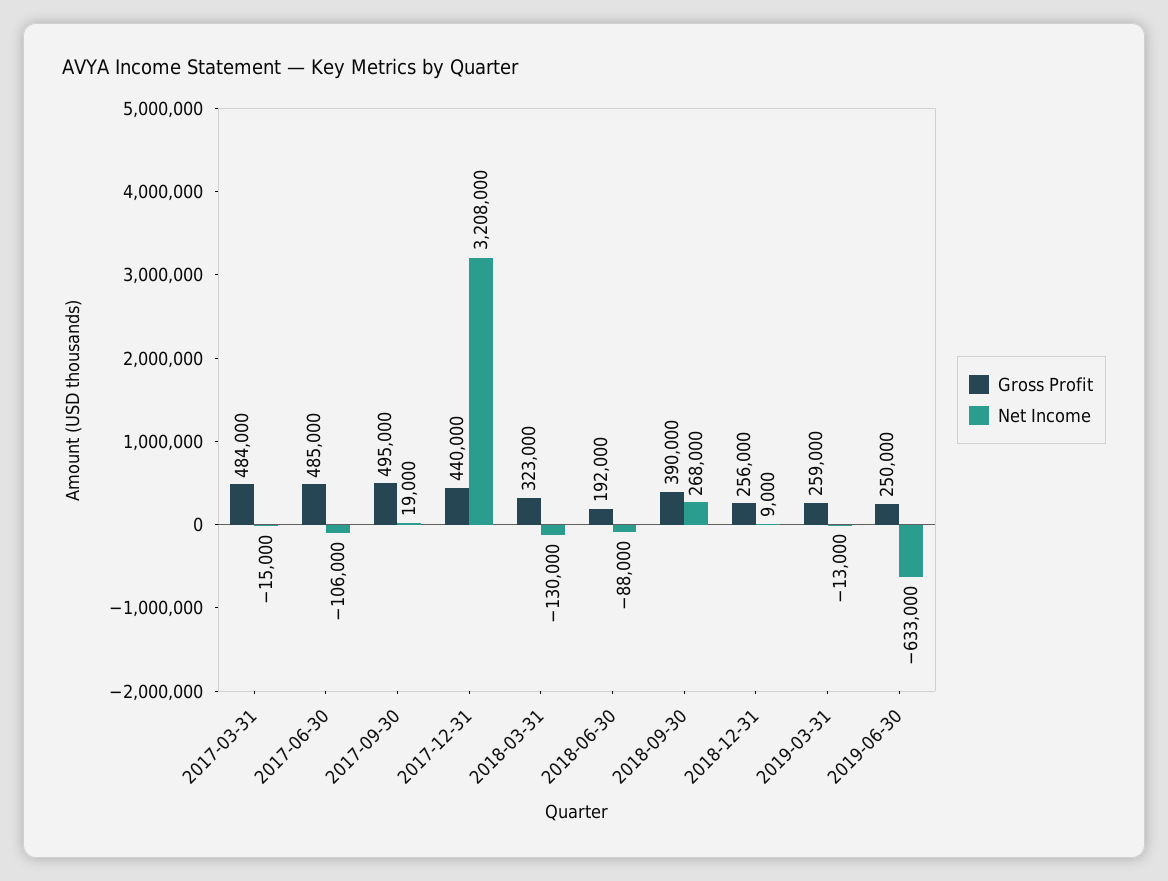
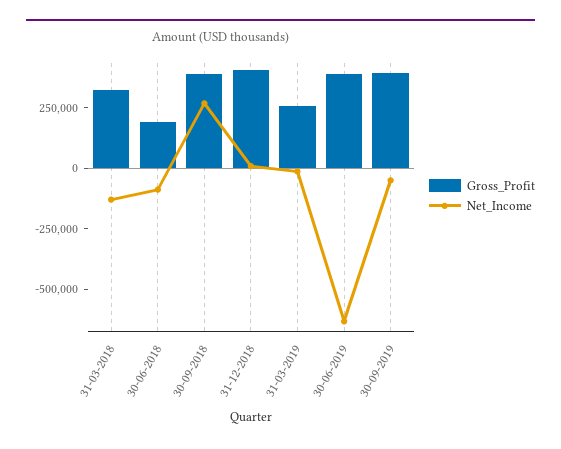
Gross Profit, 2017-03-31: 484000 -> none
Net Income, 2017-03-31: -15000 -> none
Gross Profit, 2017-06-30: 485000 -> none
Net Income, 2017-06-30: -106000 -> none
Gross Profit, 2017-09-30: 495000 -> none
Net Income, 2017-09-30: 19000 -> none
Gross Profit, 2017-12-31: 440000 -> none
Net Income, 2017-12-31: 3208000 -> none
Gross Profit, 2018-12-31: 256000 -> 400000
Gross Profit, 2019-06-30: 250000 -> 400000
Gross Profit, 30-09-2019: none -> 400000
Net Income, 30-09-2019: none -> -50000

